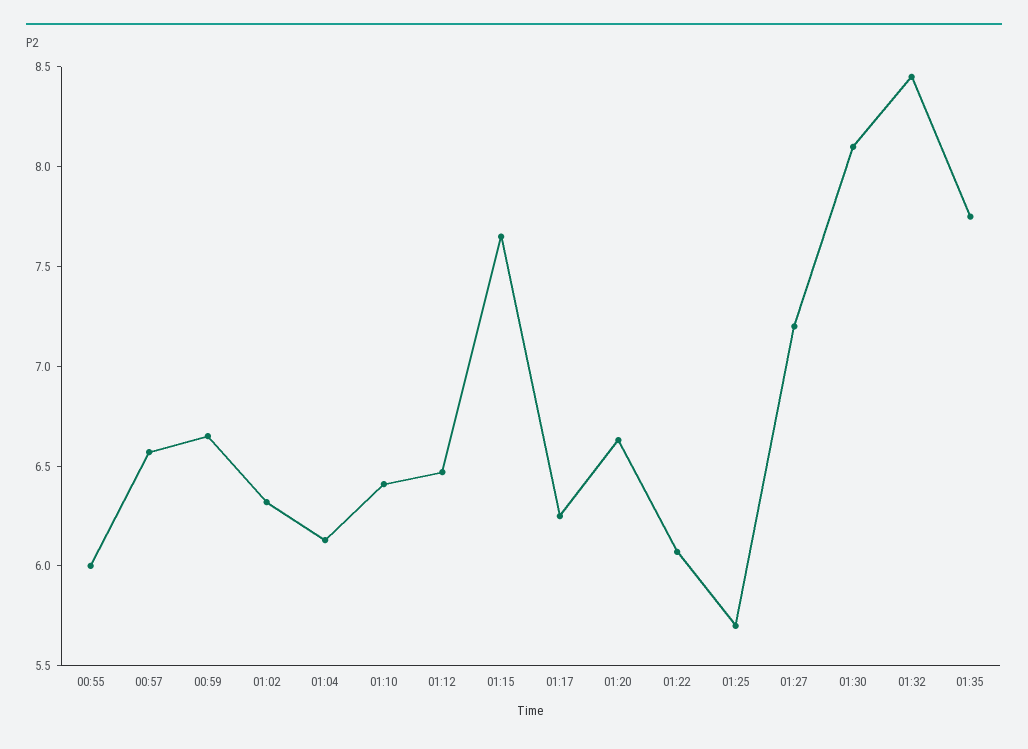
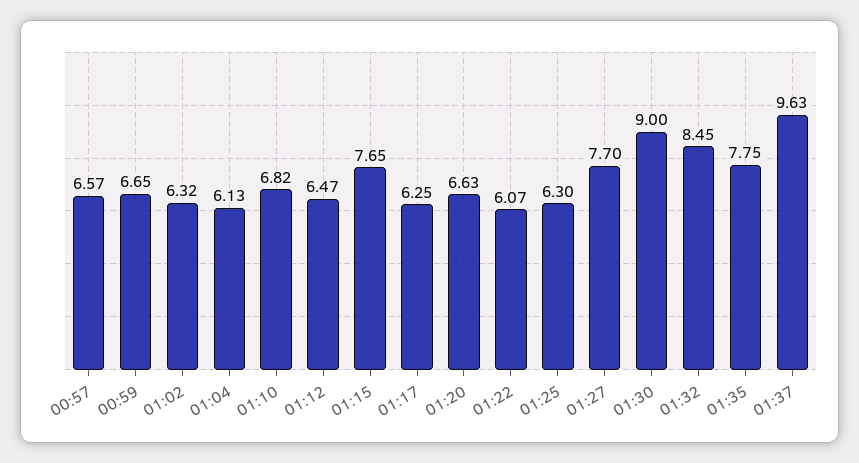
00:55: 6 -> none
01:10: 6.4 -> 6.82
01:25: 5.7 -> 6.3
01:27: 7.2 -> 7.7
01:30: 8.1 -> 9
01:37: none -> 9.63

